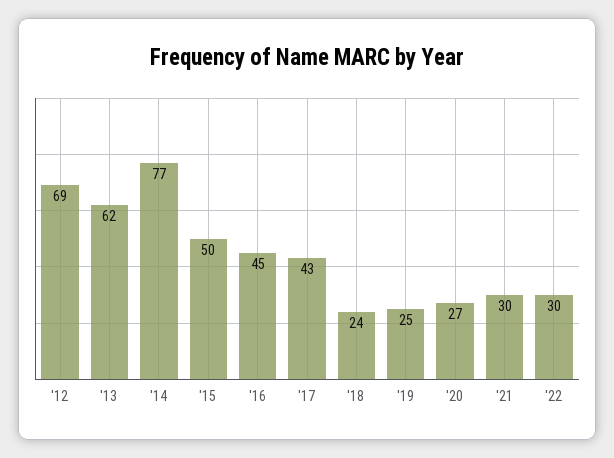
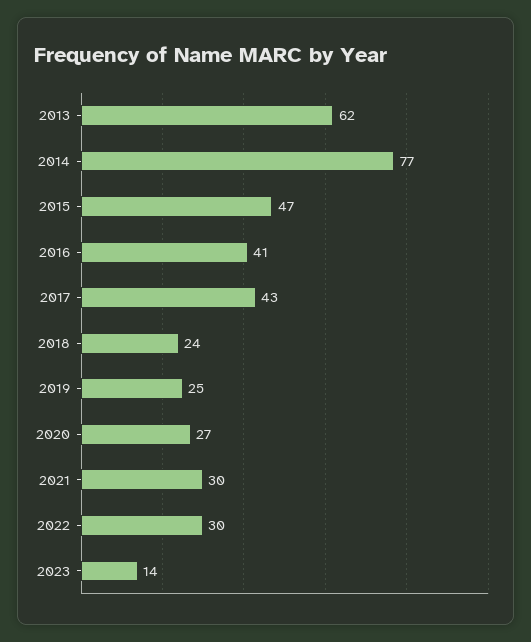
'12: 69 -> none
'15: 50 -> 47
'16: 45 -> 41
2023: none -> 14

